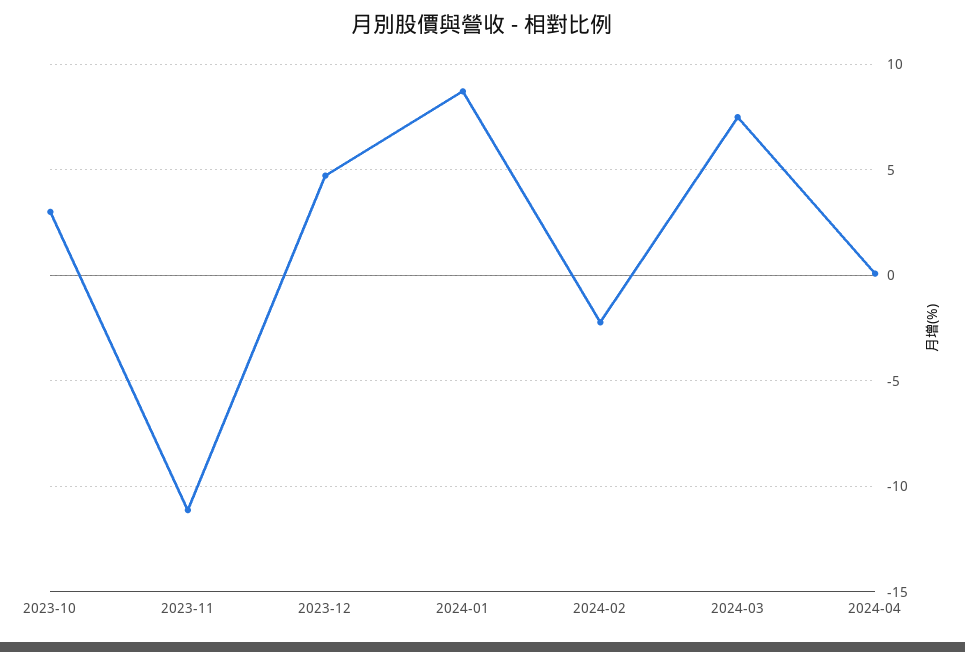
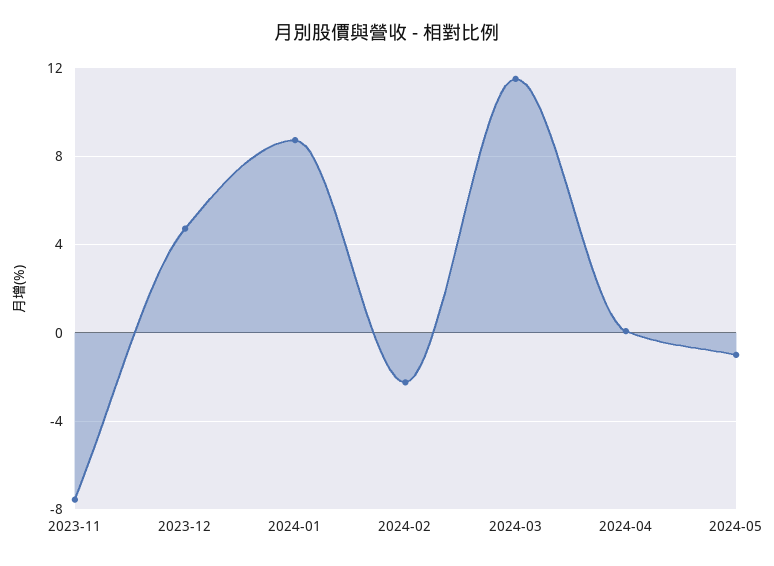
2023-10: 3 -> none
2023-11: -11 -> -7.5
2024-03: 7.5 -> 11.5
2024-05: none -> -1

